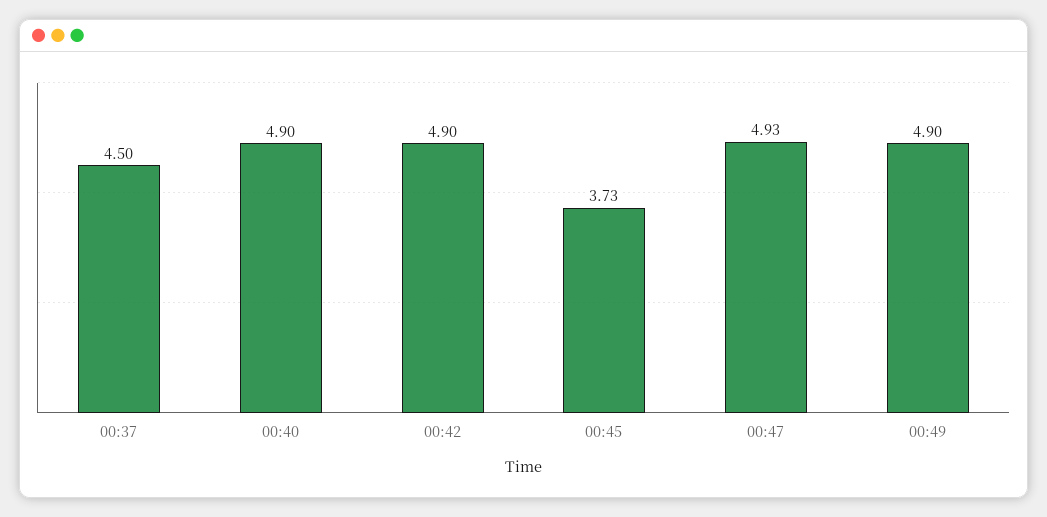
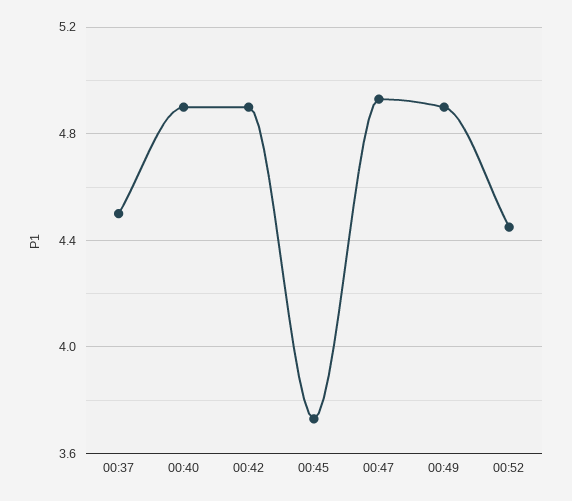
00:52: none -> 4.45

